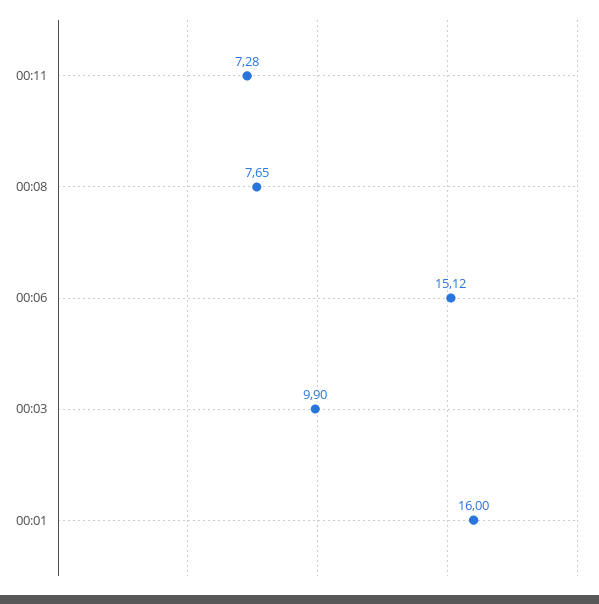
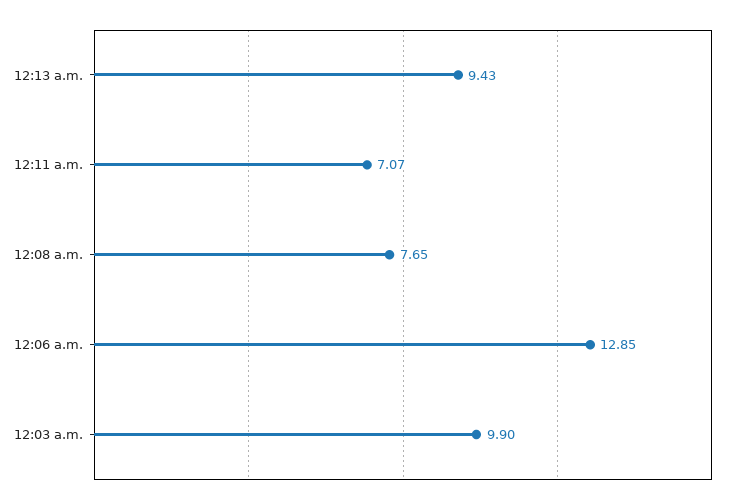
00:11: 7.28 -> 7.07
00:06: 15.12 -> 12.85
00:01: 16 -> none
12:13 a.m.: none -> 9.43

